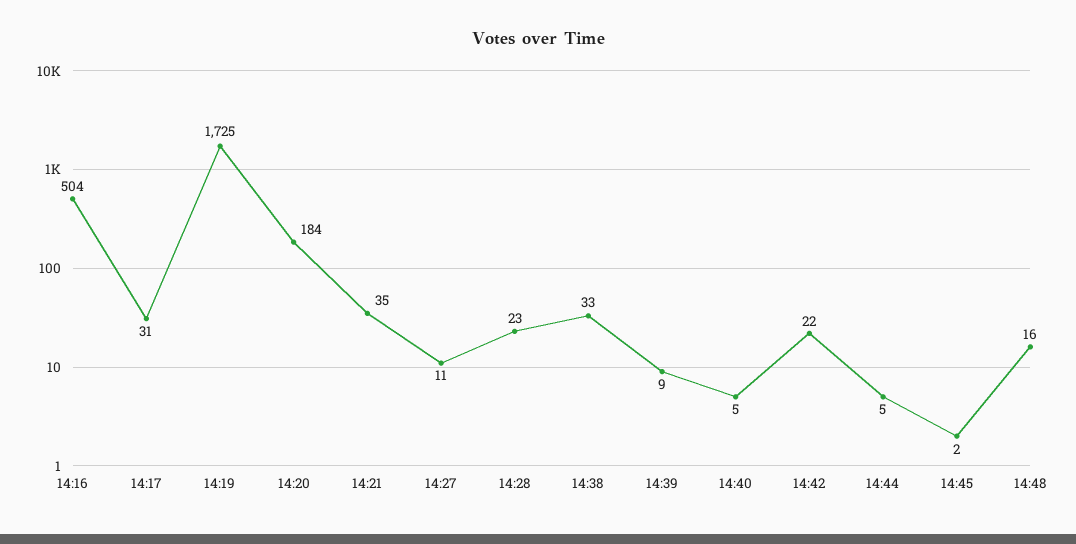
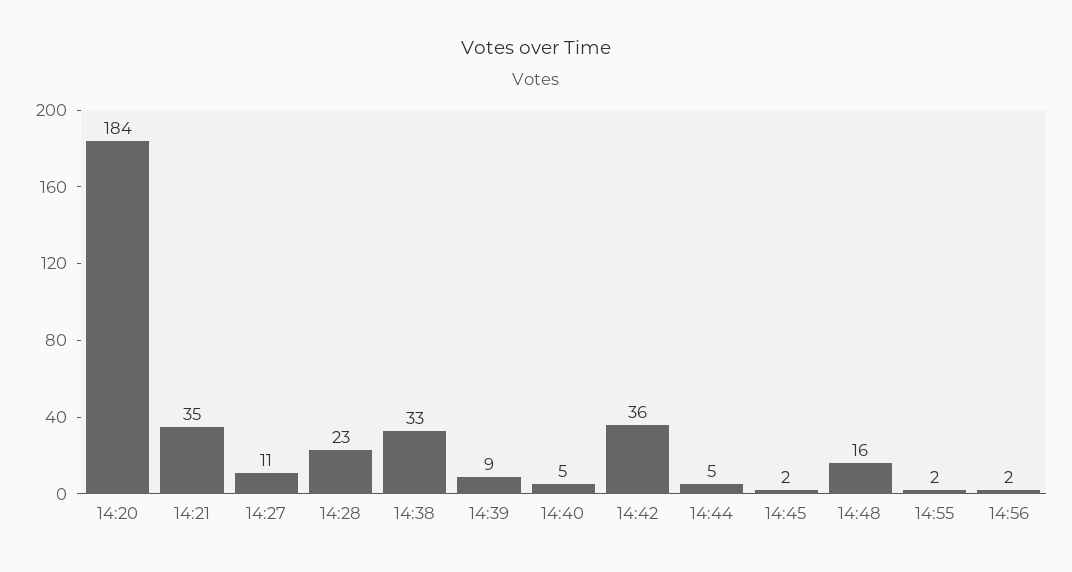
14:16: 504 -> none
14:17: 31 -> none
14:19: 1725 -> none
14:42: 22 -> 36
14:55: none -> 2
14:56: none -> 2

